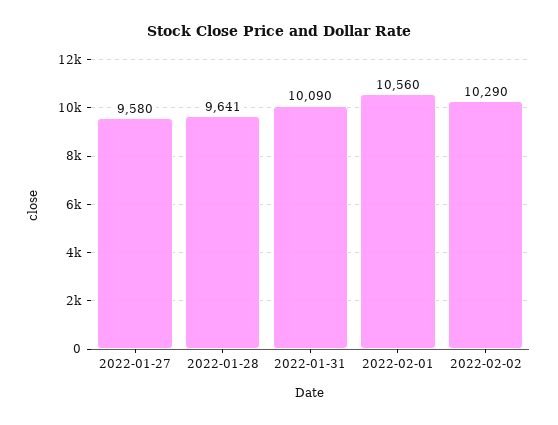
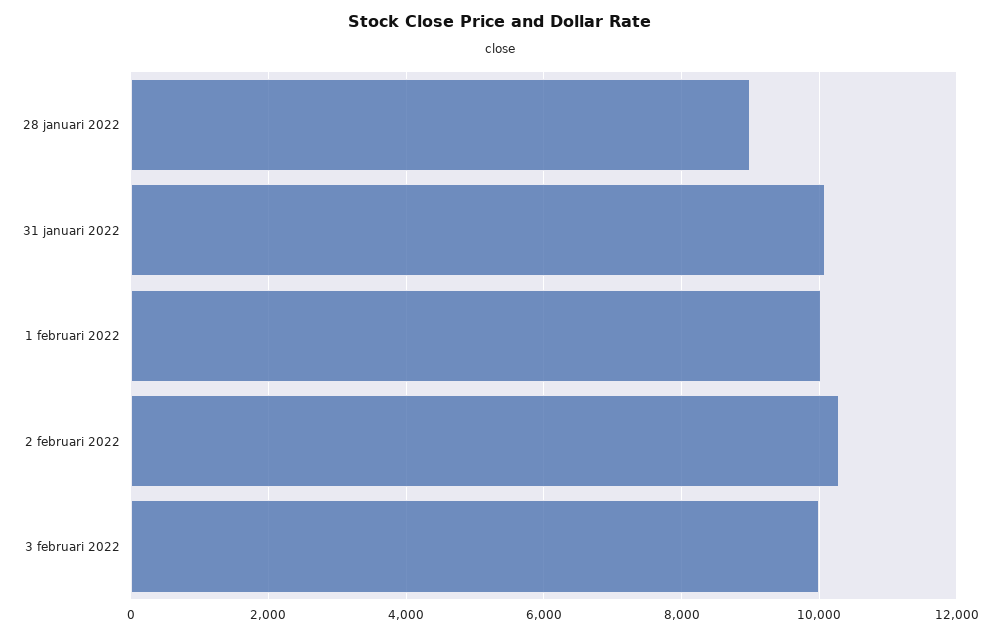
2022-01-27: 9580 -> none
2022-01-28: 9641 -> 9000
2022-02-01: 10560 -> 10000
3 februari 2022: none -> 10000

